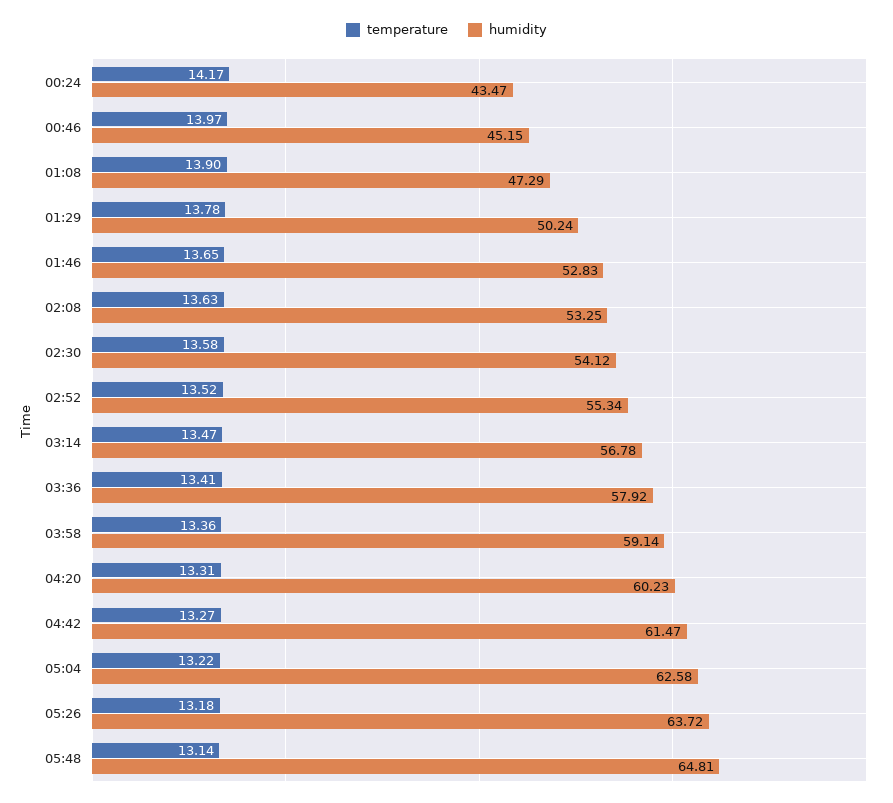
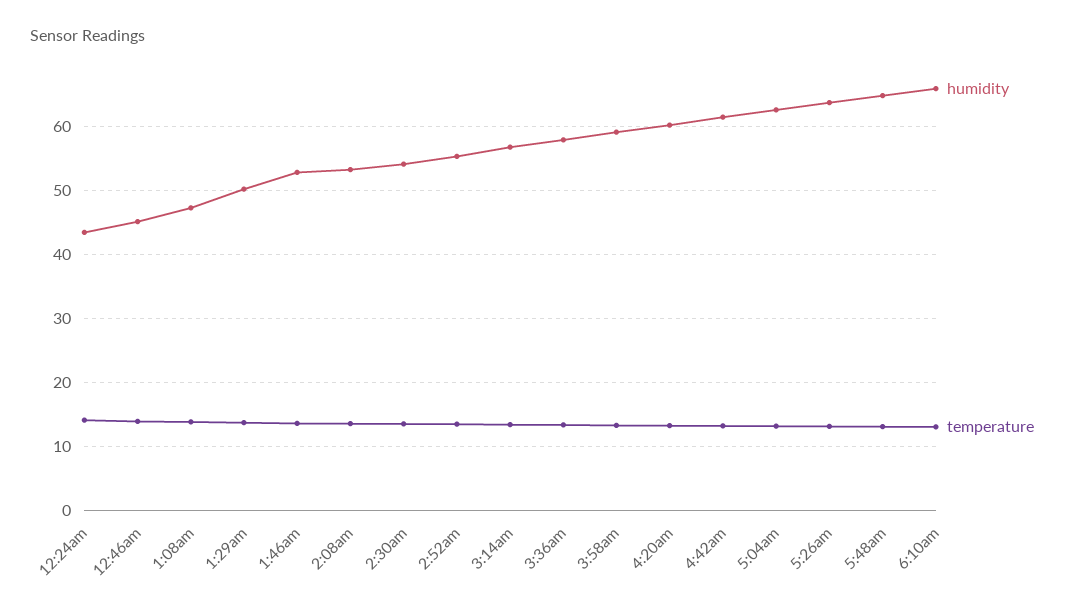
humidity, 6:10am: none -> 66
temperature, 6:10am: none -> 13

